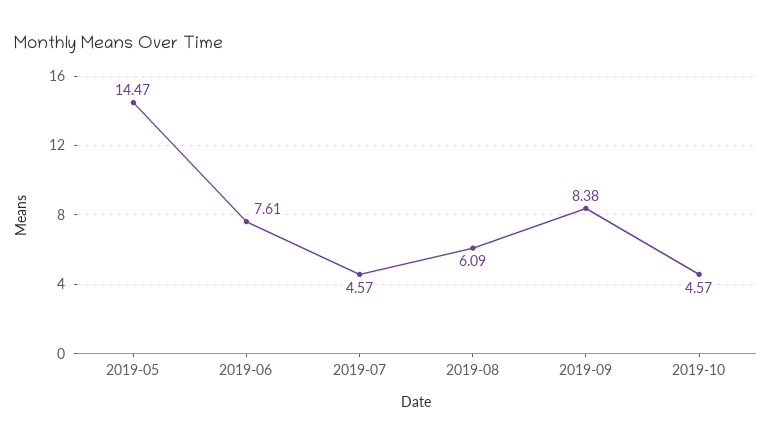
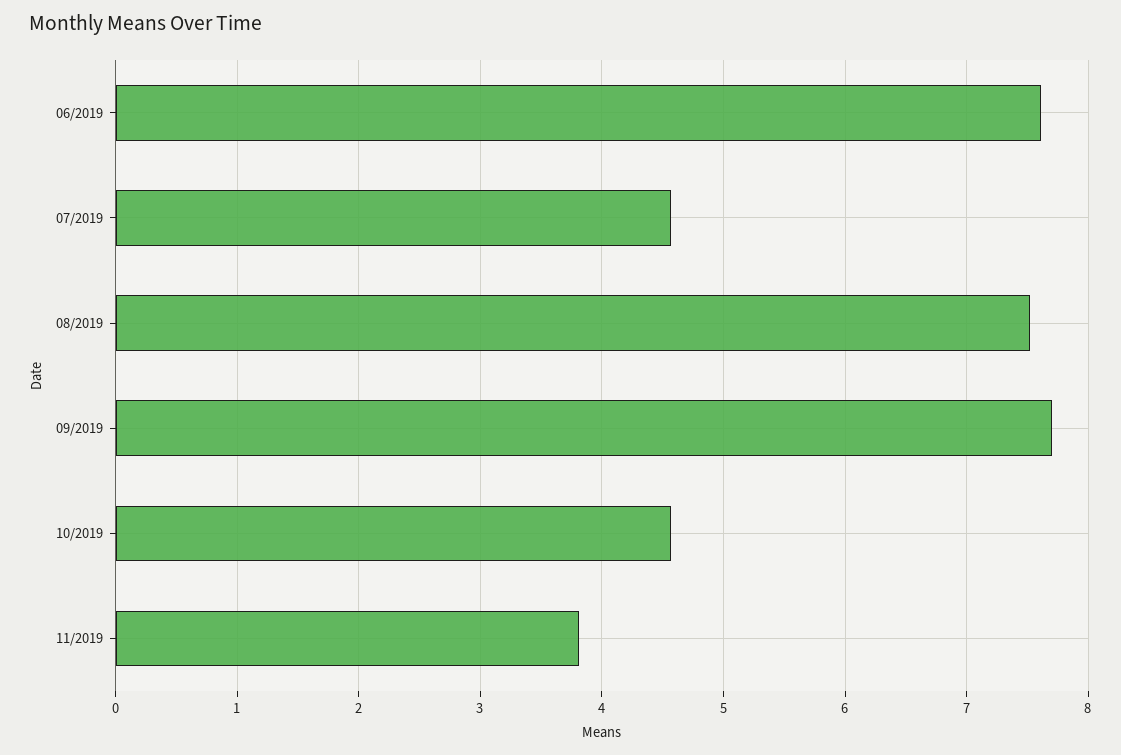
2019-05: 14.47 -> none
2019-08: 6.09 -> 7.5
2019-09: 8.38 -> 7.7
11/2019: none -> 3.8

